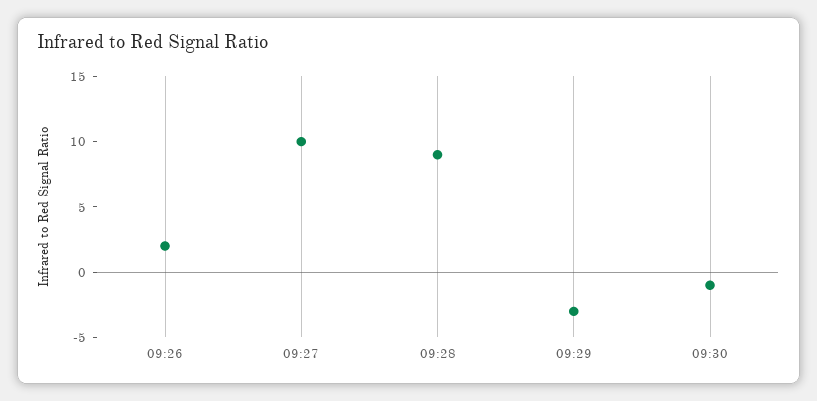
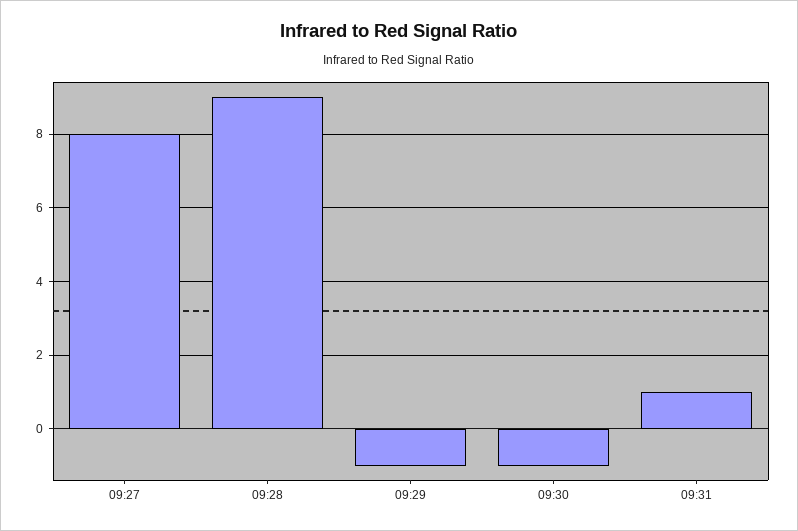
09:26: 2 -> none
09:27: 10 -> 8
09:29: -3 -> -1
09:31: none -> 1

